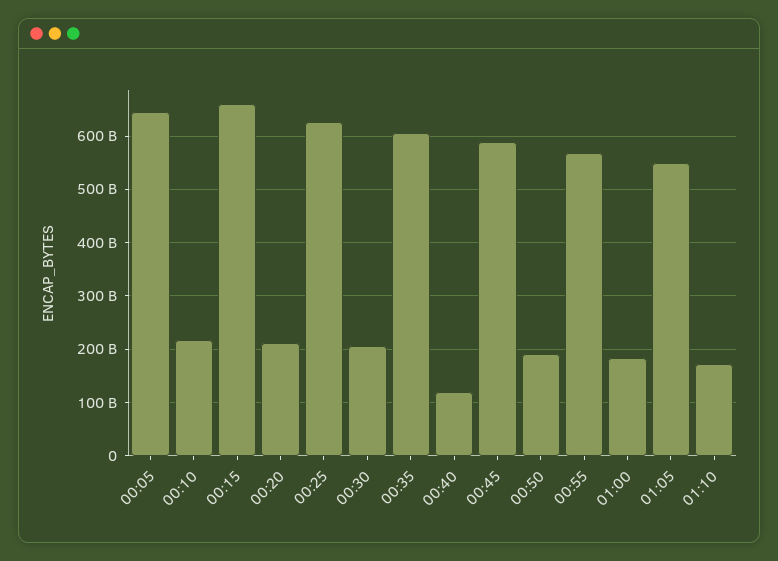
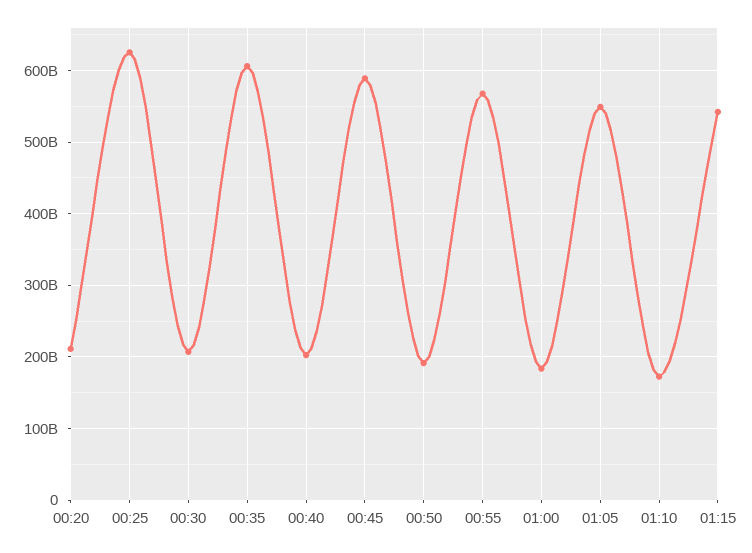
00:05: 640000000000 -> none
00:10: 220000000000 -> none
00:15: 660000000000 -> none
00:40: 120000000000 -> 200000000000
01:15: none -> 540000000000

